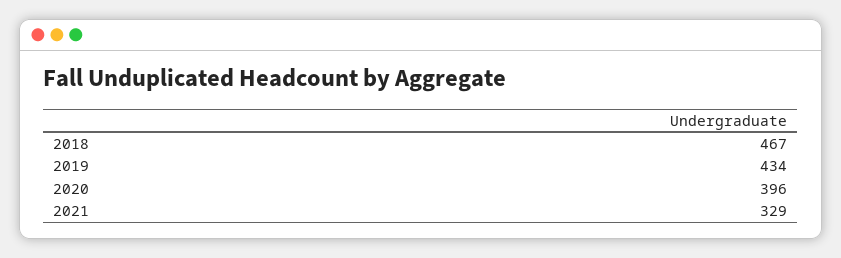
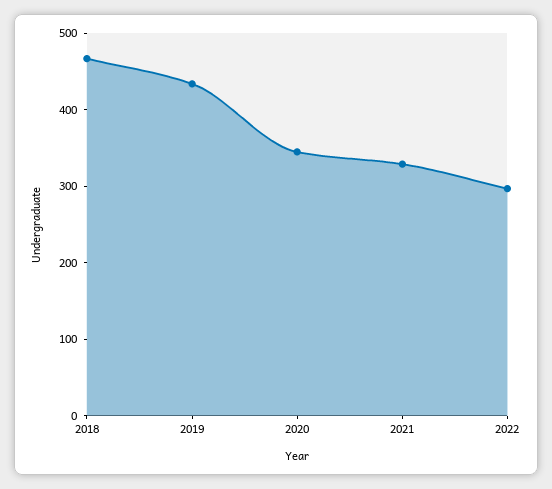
2020: 396 -> 340
2022: none -> 300

